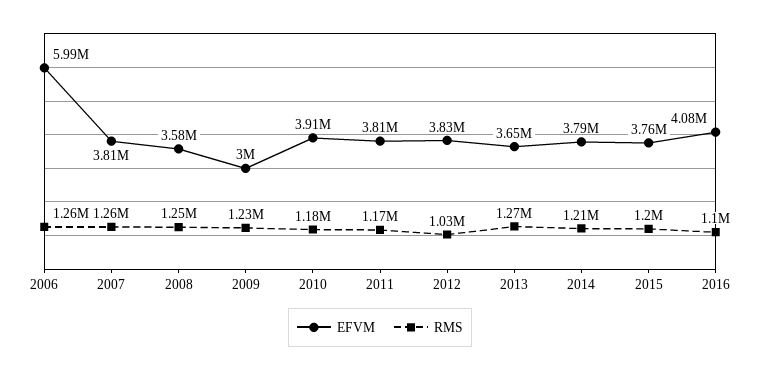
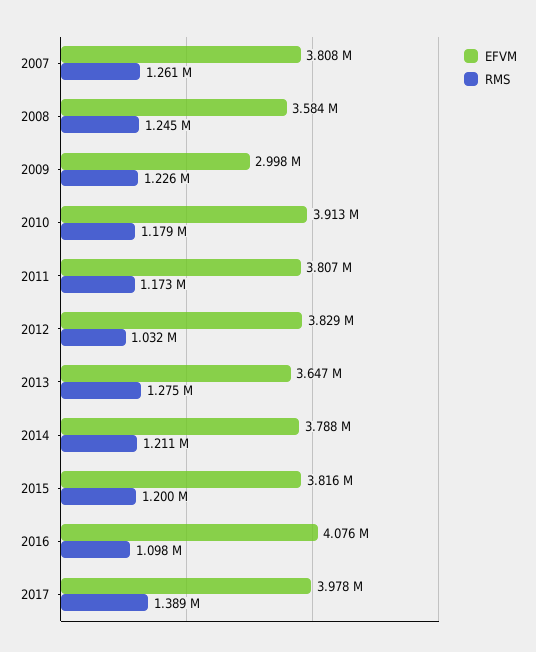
EFVM, 2006: 5990000 -> none
RMS, 2006: 1260000 -> none
EFVM, 2015: 3760000 -> 3816000
EFVM, 2017: none -> 3978000
RMS, 2017: none -> 1389000

